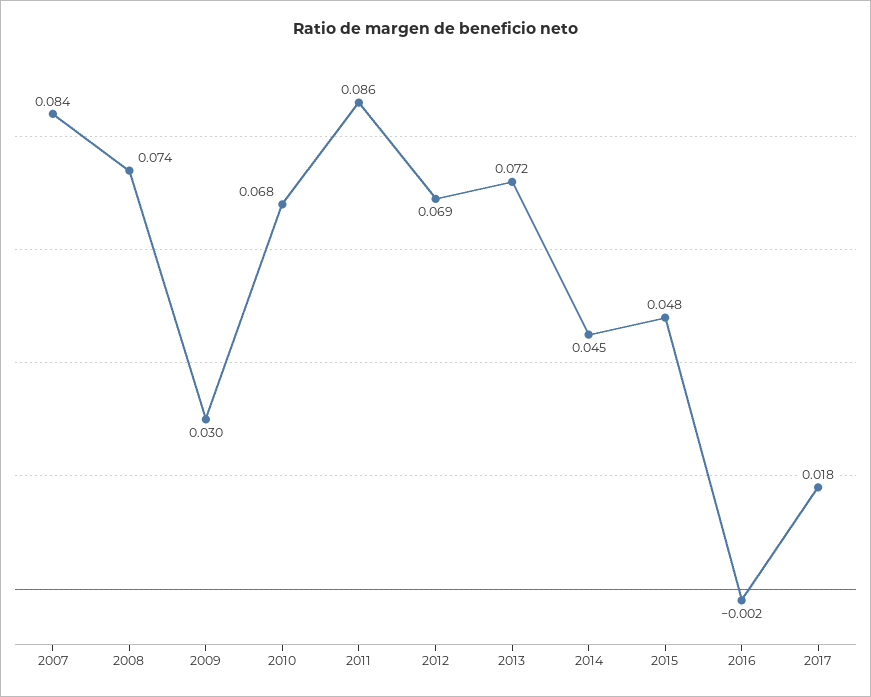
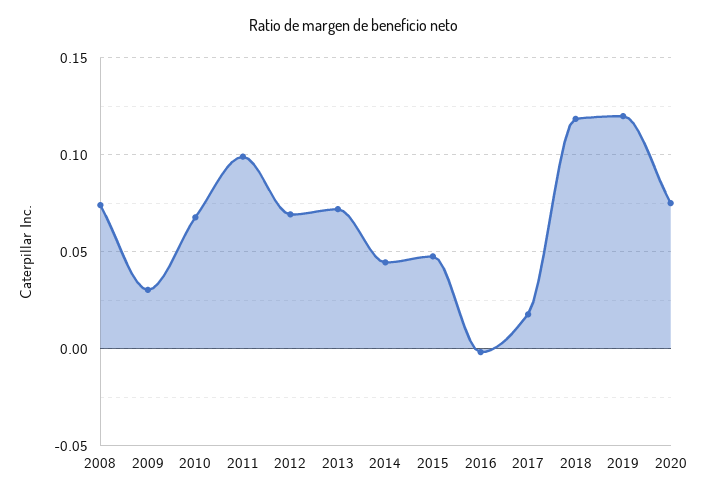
2007: 0.084 -> none
2011: 0.086 -> 0.1
2018: none -> 0.12
2019: none -> 0.12
2020: none -> 0.075

